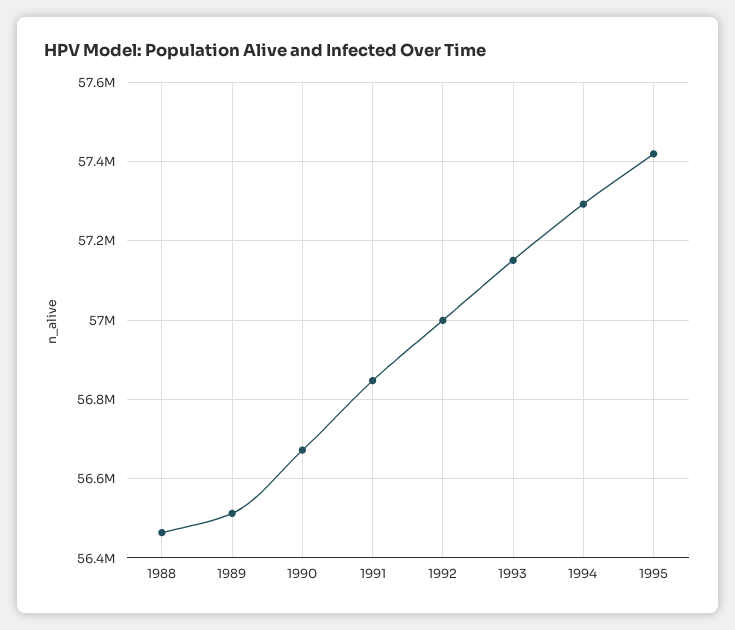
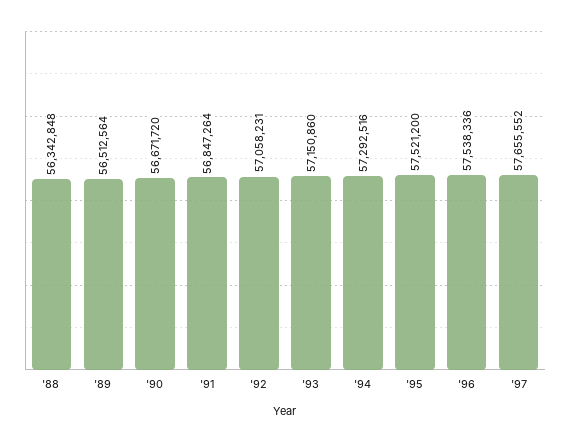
1988: 56460000 -> 56342848
1992: 57000000 -> 57058231
1995: 57420000 -> 57521200
'96: none -> 57538336
'97: none -> 57655552

